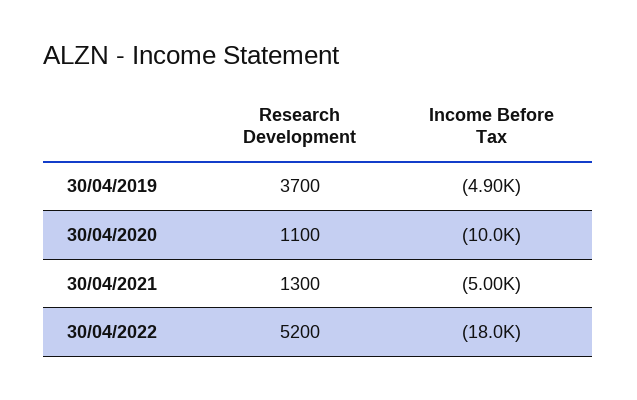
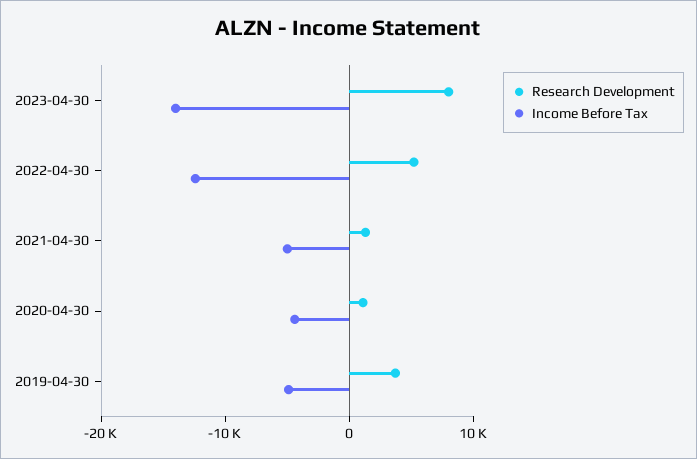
Income Before Tax, 30/04/2020: -10000 -> -4000
Income Before Tax, 30/04/2022: -18000 -> -12000
Research Development, 2023-04-30: none -> 8000
Income Before Tax, 2023-04-30: none -> -14000

